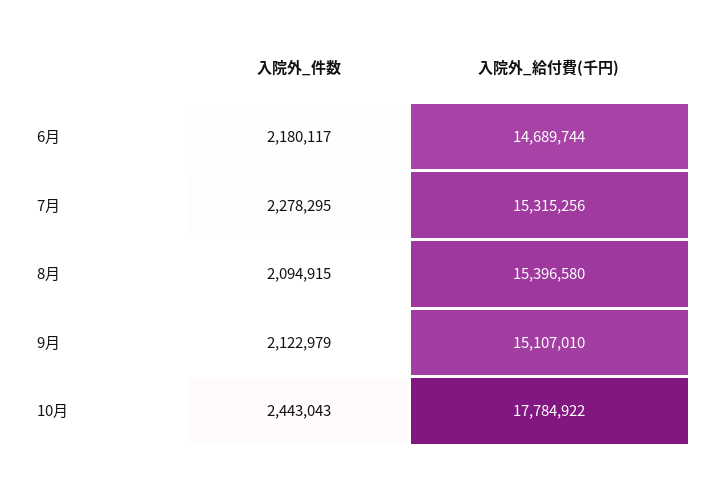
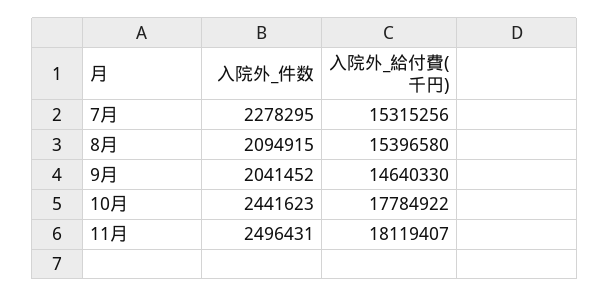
入院外_件数, 6月: 2180117 -> none
入院外_給付費(千円), 6月: 14689744 -> none
入院外_件数, 9月: 2122979 -> 2041452
入院外_給付費(千円), 9月: 15107010 -> 14640330
入院外_件数, 10月: 2443043 -> 2441623
入院外_件数, 11月: none -> 2496431
入院外_給付費(千円), 11月: none -> 18119407

